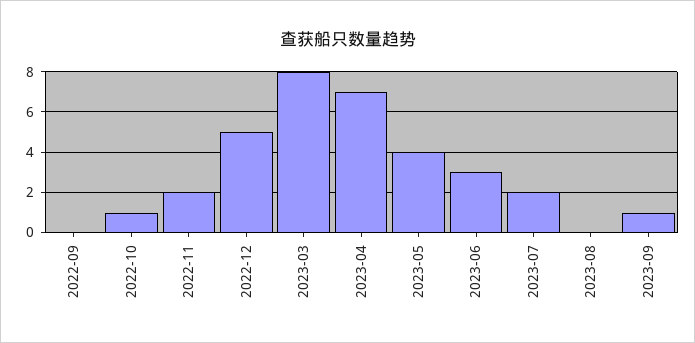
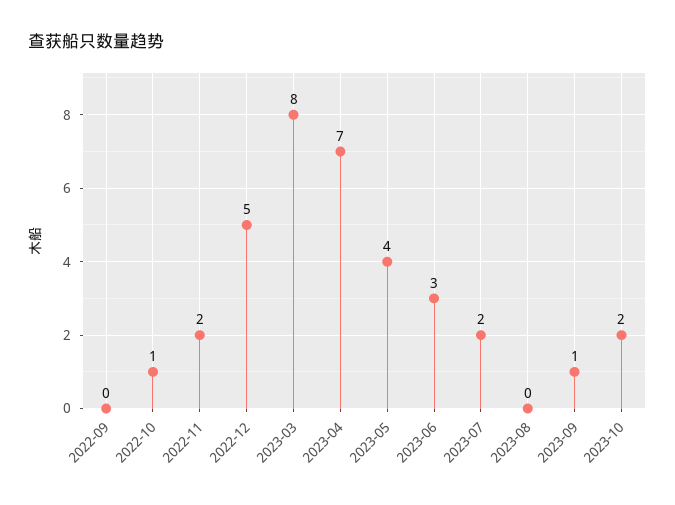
2023-10: none -> 2

